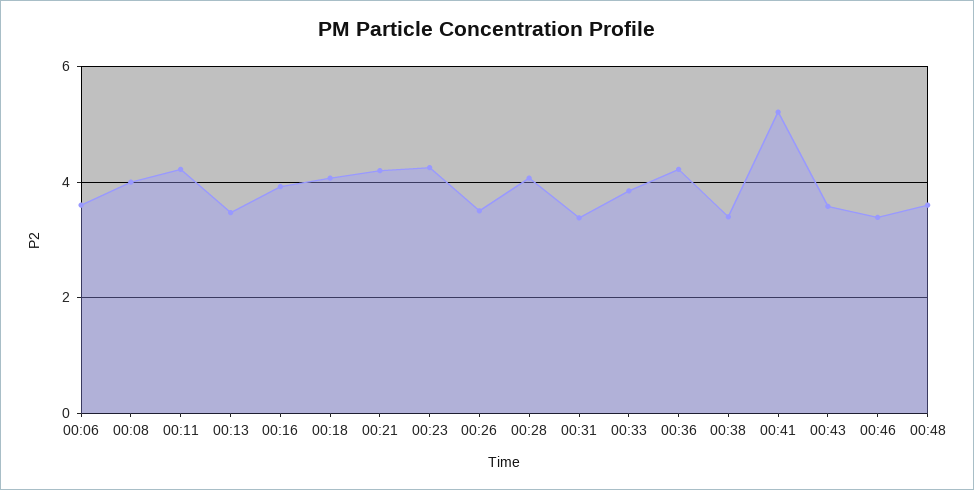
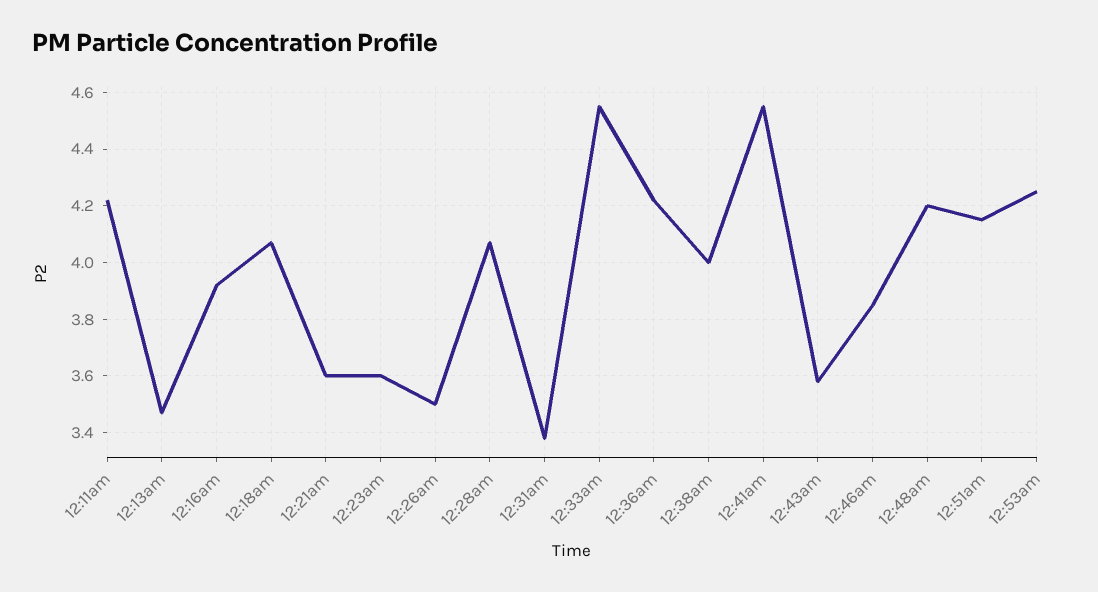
00:06: 3.6 -> none
00:08: 4 -> none
00:21: 4.2 -> 3.6
00:23: 4.2 -> 3.6
00:33: 3.8 -> 4.55
00:38: 3.4 -> 4
00:41: 5.2 -> 4.55
00:46: 3.4 -> 3.85
00:48: 3.6 -> 4.2
12:51am: none -> 4.15
12:53am: none -> 4.25

